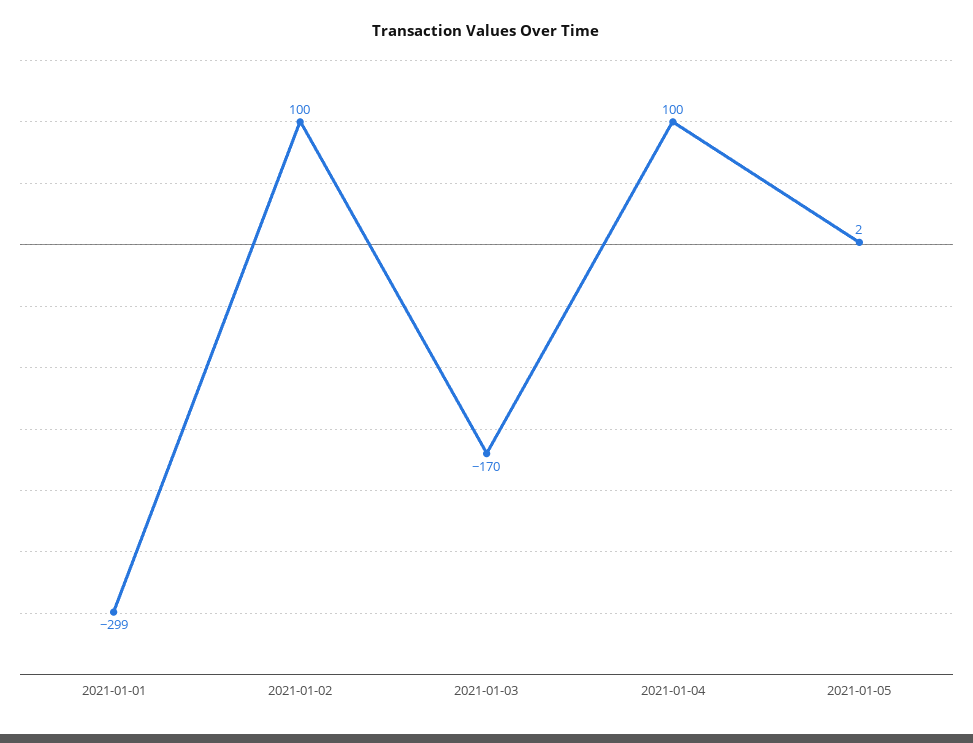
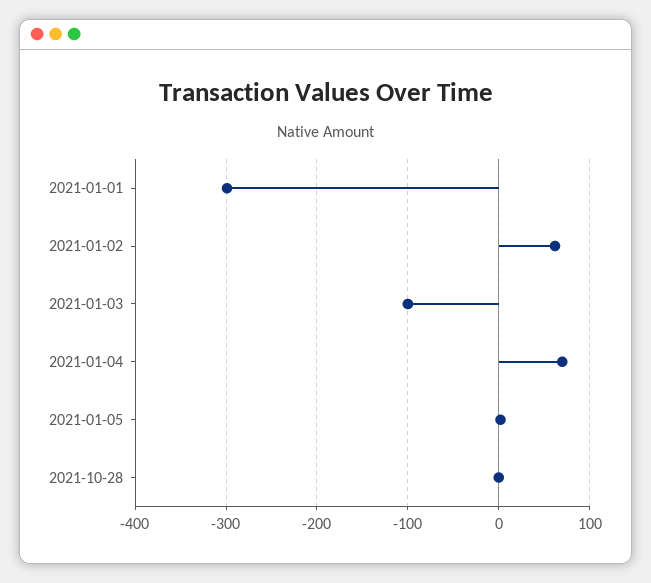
2021-01-02: 100 -> 60
2021-01-03: -170 -> -100
2021-01-04: 100 -> 70
2021-10-28: none -> 0

